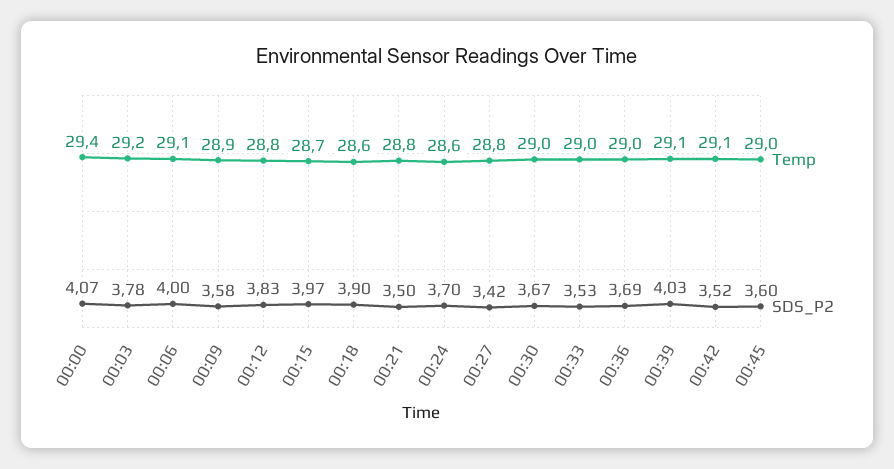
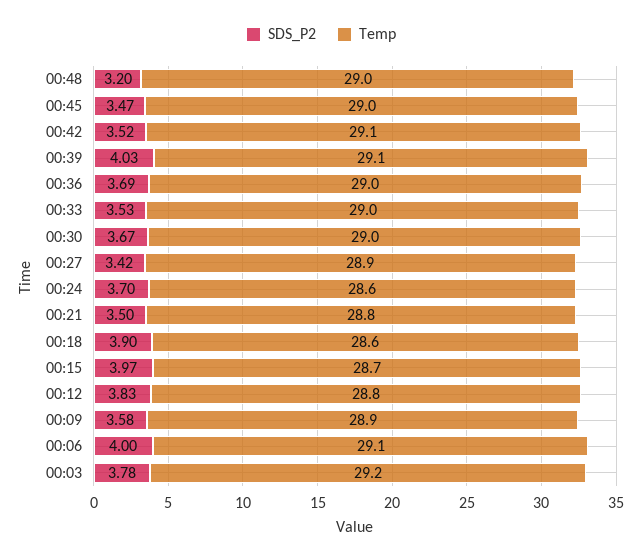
Temp, 00:00: 29.4 -> none
SDS_P2, 00:00: 4.07 -> none
Temp, 00:27: 28.8 -> 28.9
SDS_P2, 00:45: 3.6 -> 3.47
SDS_P2, 00:48: none -> 3.2
Temp, 00:48: none -> 29

